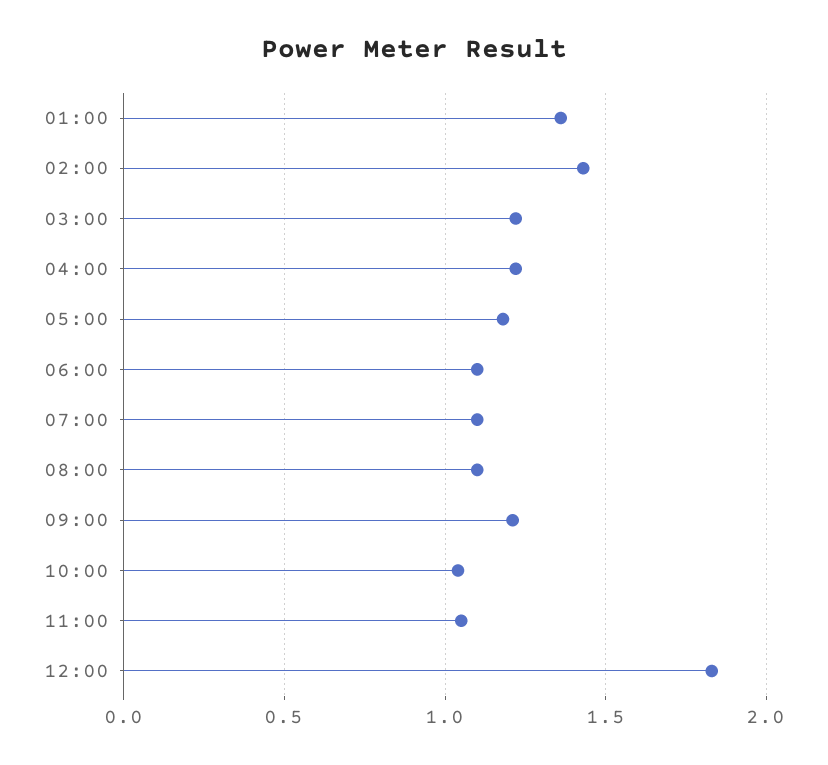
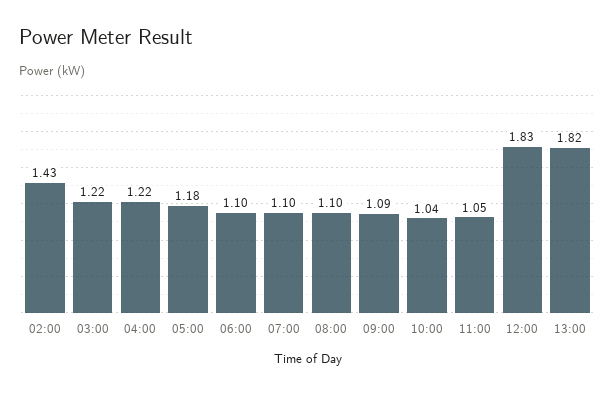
01:00: 1.35 -> none
09:00: 1.2 -> 1.09
13:00: none -> 1.82

